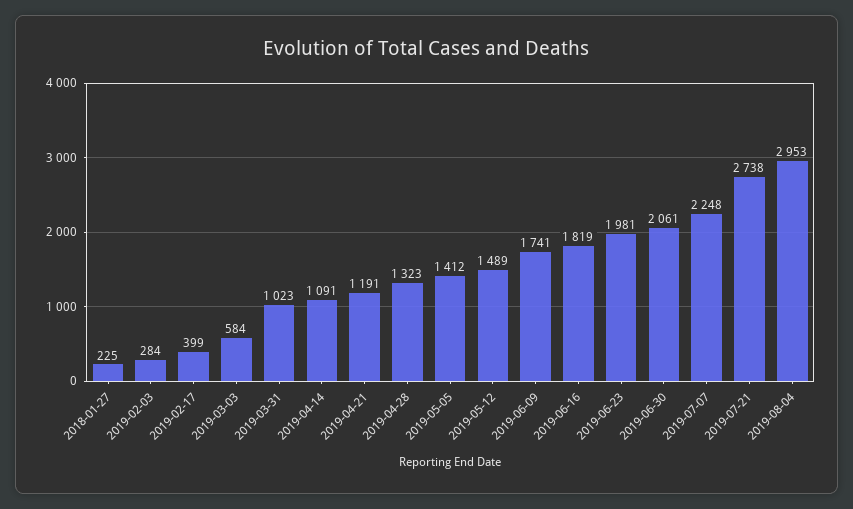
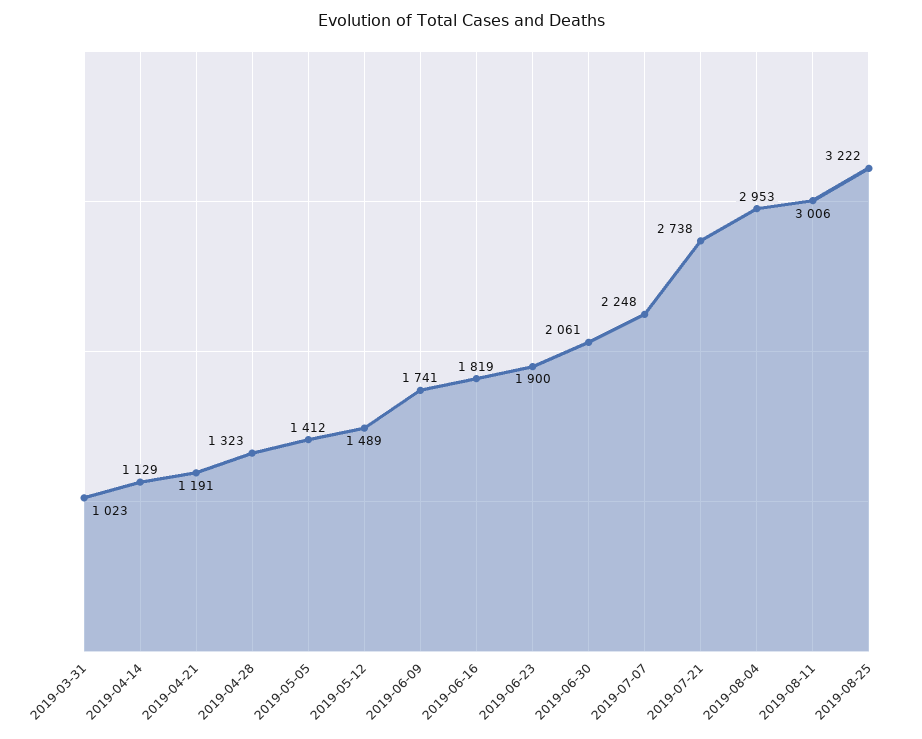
2018-01-27: 225 -> none
2019-02-03: 284 -> none
2019-02-17: 399 -> none
2019-03-03: 584 -> none
2019-04-14: 1091 -> 1129
2019-06-23: 1981 -> 1900
2019-08-11: none -> 3006
2019-08-25: none -> 3222

